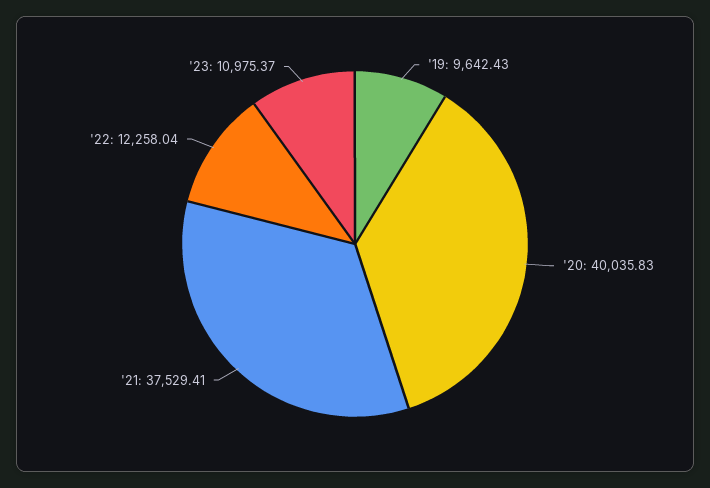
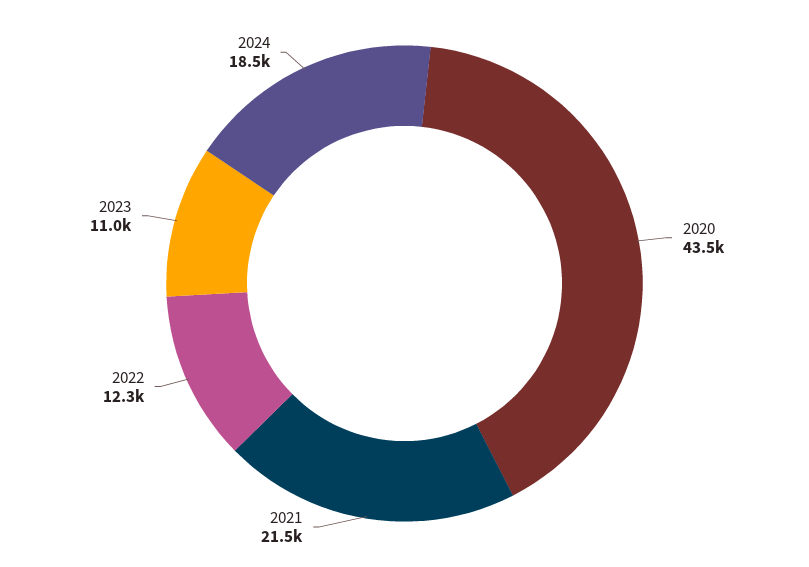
'19: 9642.43 -> none
'20: 40035.83 -> 43500
'21: 37529.41 -> 21500
2024: none -> 18500

